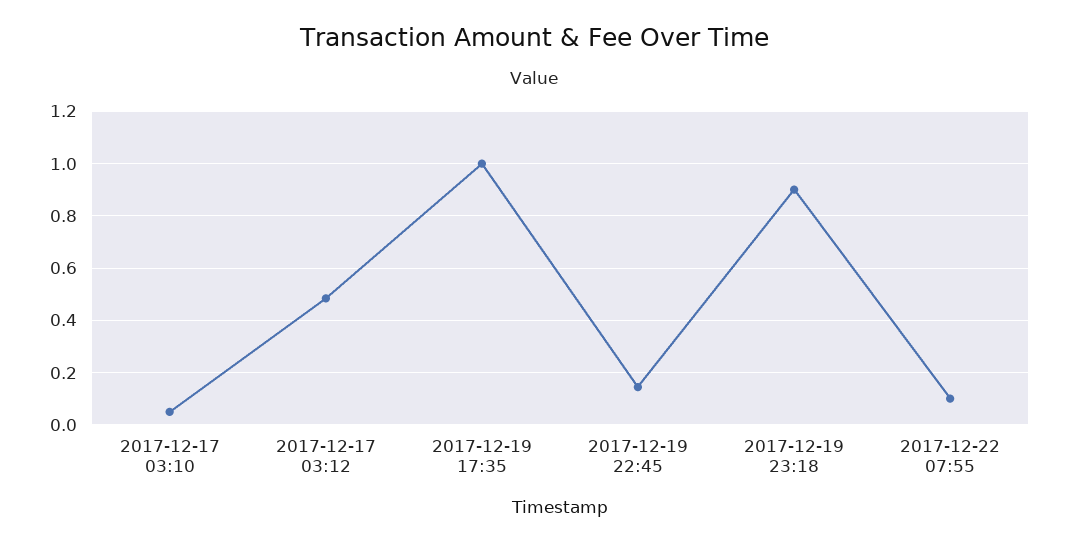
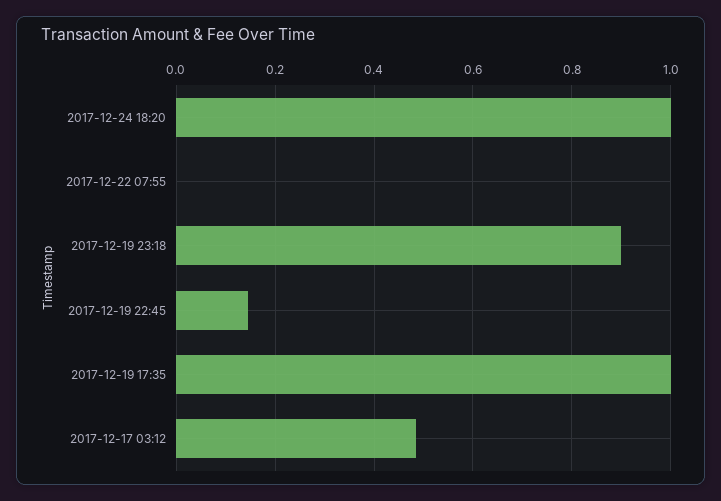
2017-12-17 03:10: 0.05 -> none
2017-12-22 07:55: 0.1 -> 0
2017-12-24 18:20: none -> 1

